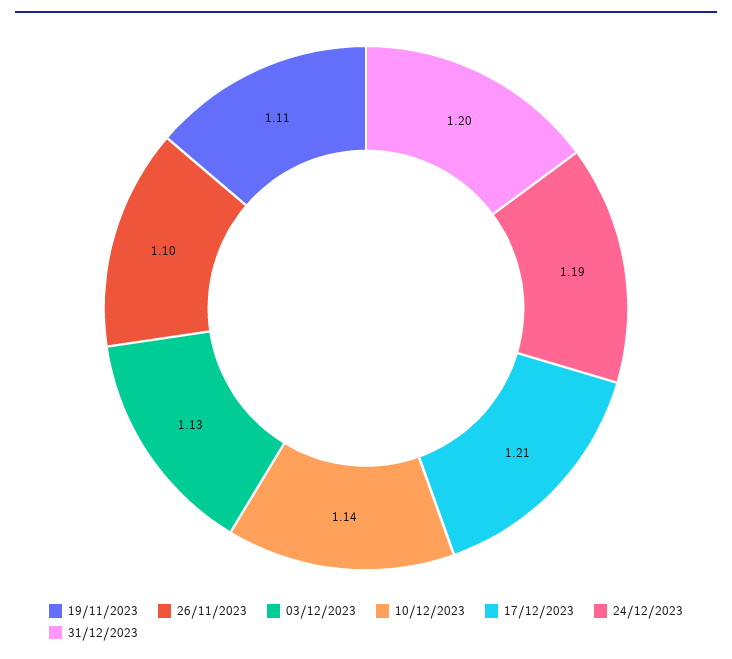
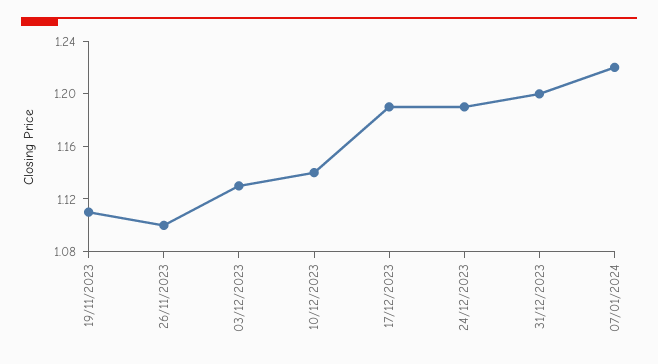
17/12/2023: 1.21 -> 1.19
07/01/2024: none -> 1.22

